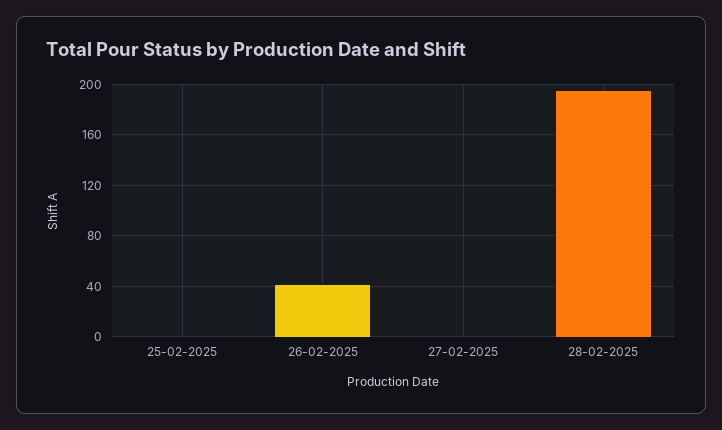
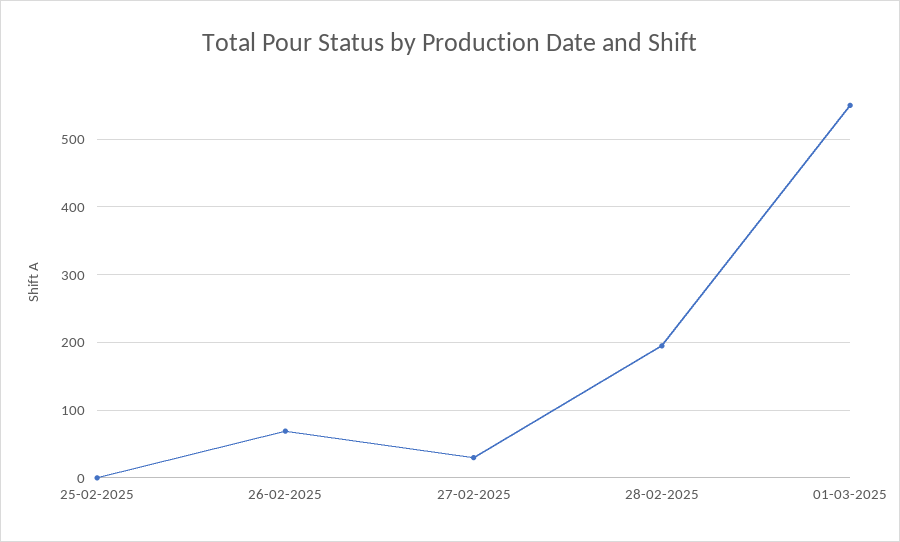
26-02-2025: 40 -> 70
27-02-2025: 0 -> 30
01-03-2025: none -> 550

